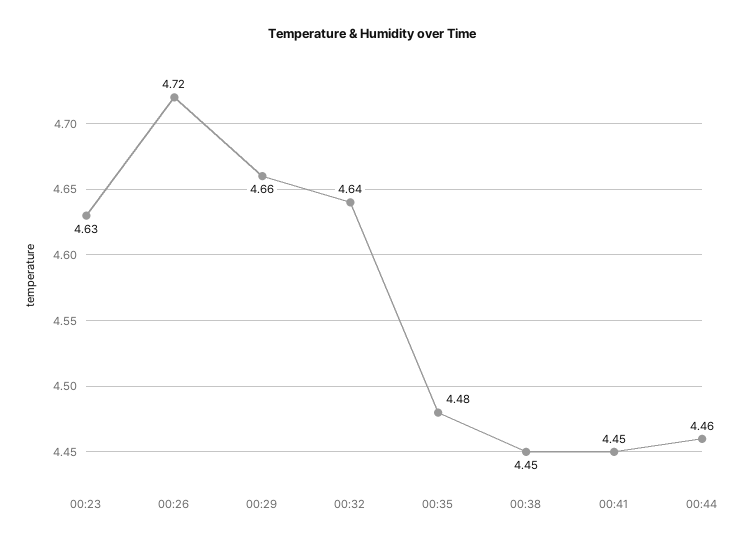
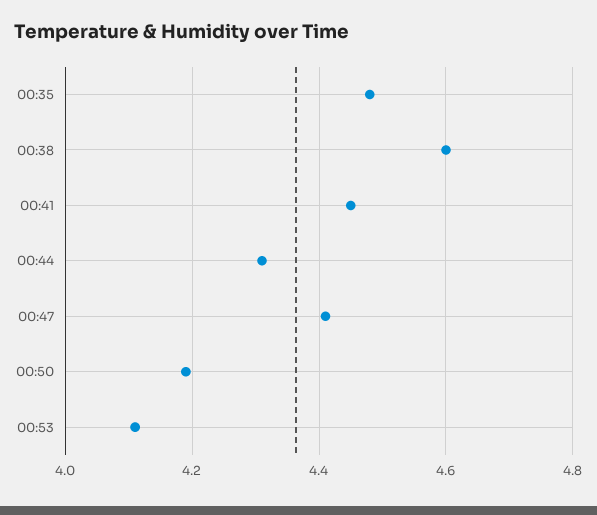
00:23: 4.63 -> none
00:26: 4.72 -> none
00:29: 4.66 -> none
00:32: 4.64 -> none
00:38: 4.45 -> 4.6
00:44: 4.46 -> 4.3
00:47: none -> 4.4
00:50: none -> 4.2
00:53: none -> 4.1

